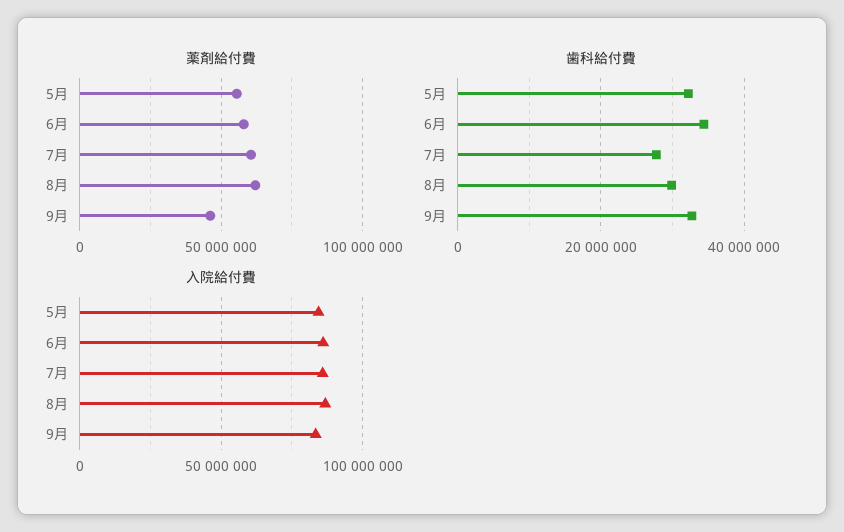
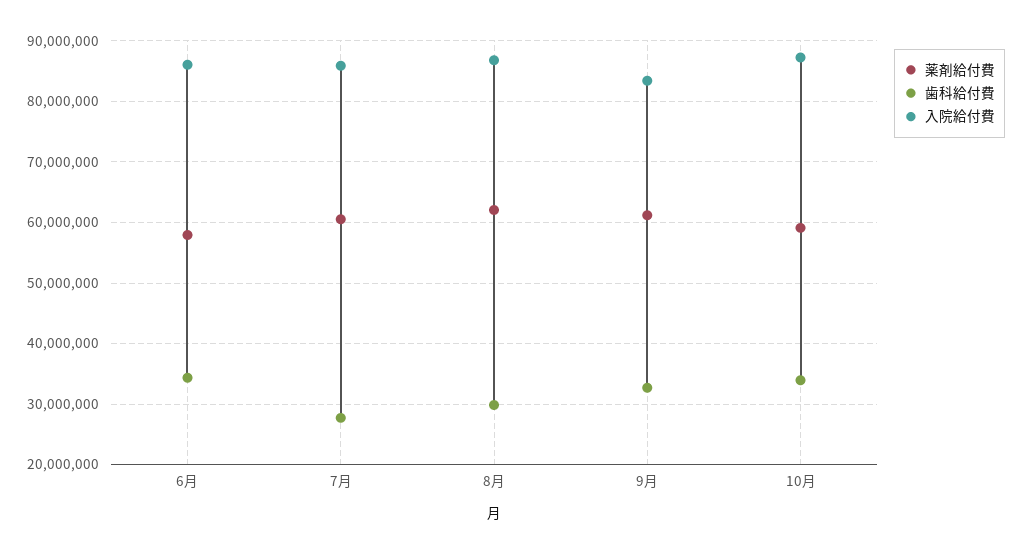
薬剤給付費, 5月: 55000000 -> none
薬剤給付費, 9月: 45000000 -> 61000000
歯科給付費, 5月: 32000000 -> none
入院給付費, 5月: 85000000 -> none
薬剤給付費, 10月: none -> 59000000
歯科給付費, 10月: none -> 34000000
入院給付費, 10月: none -> 87000000

